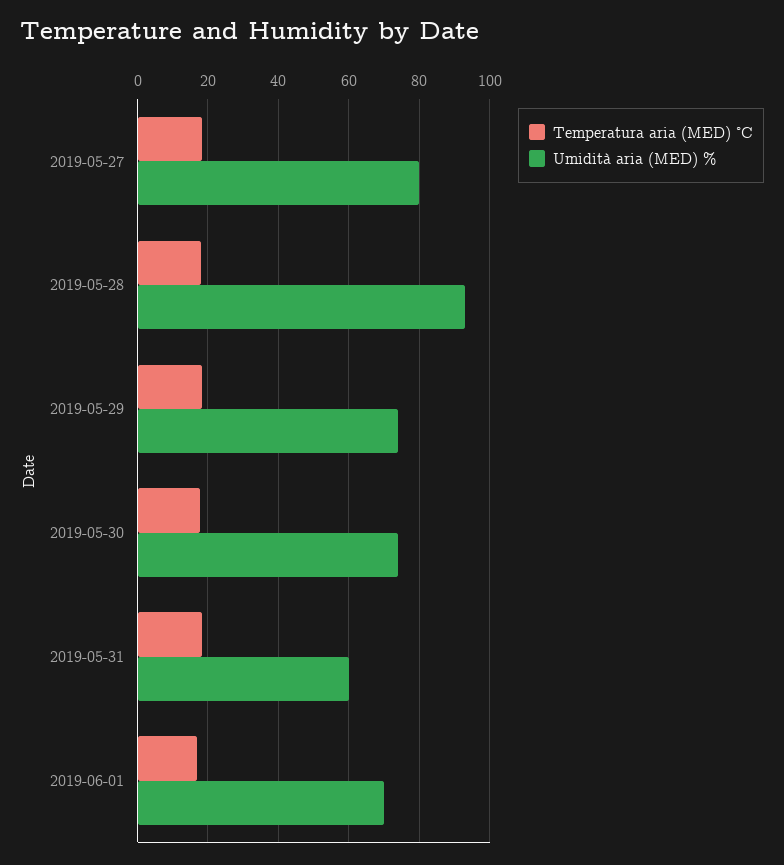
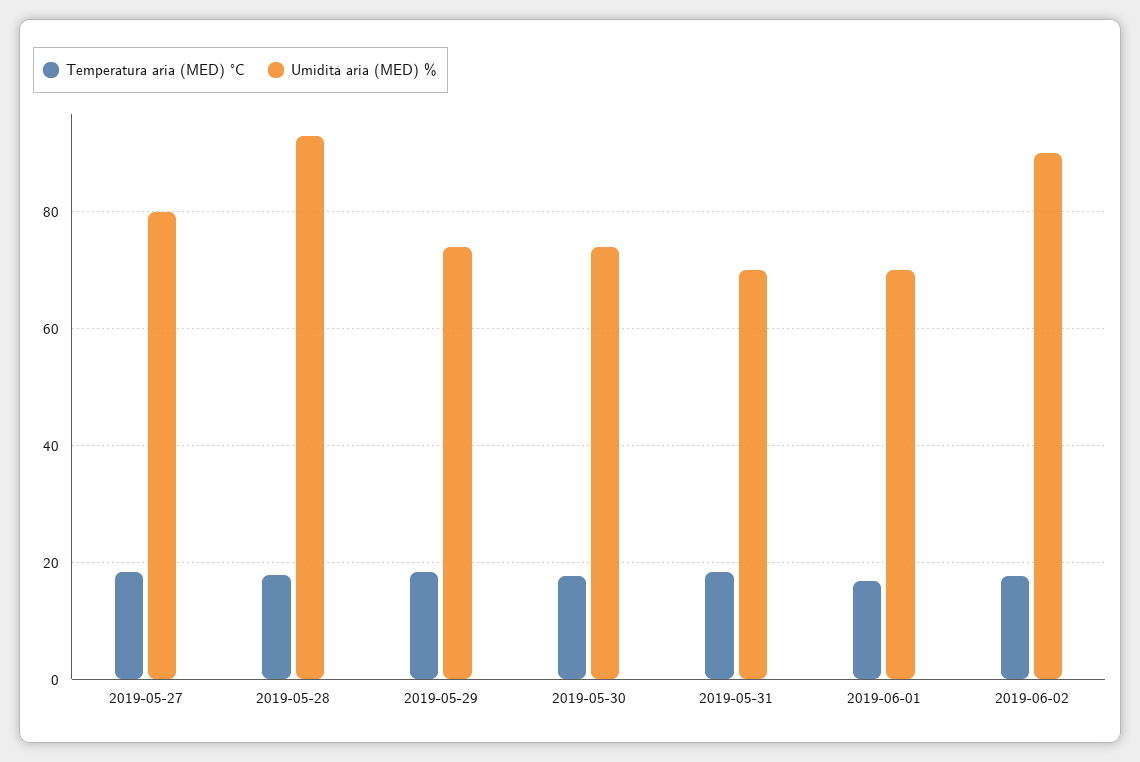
Umidità aria (MED) %, 2019-05-31: 60 -> 70
Temperatura aria (MED) °C, 2019-06-02: none -> 18
Umidità aria (MED) %, 2019-06-02: none -> 90

